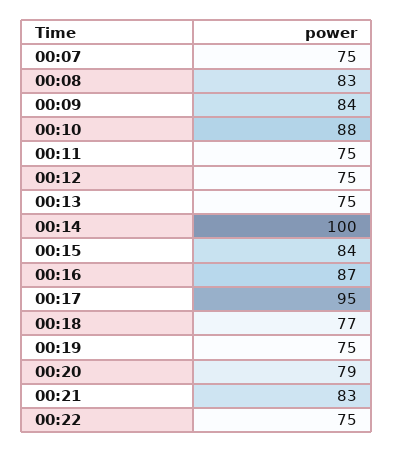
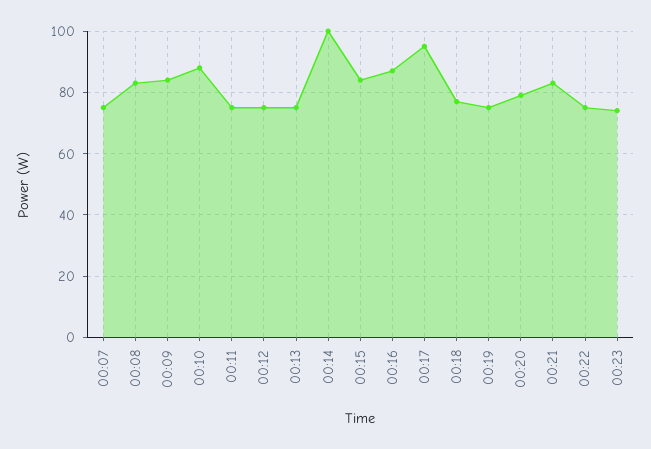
00:23: none -> 75

